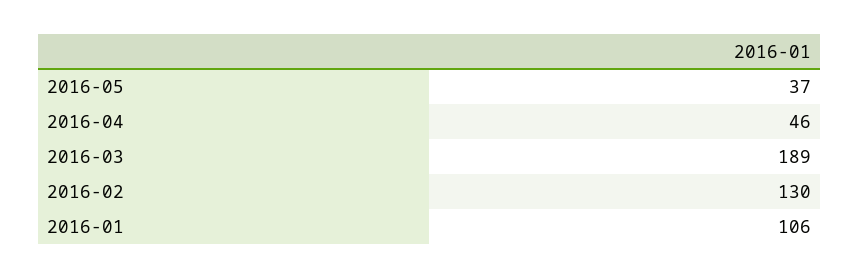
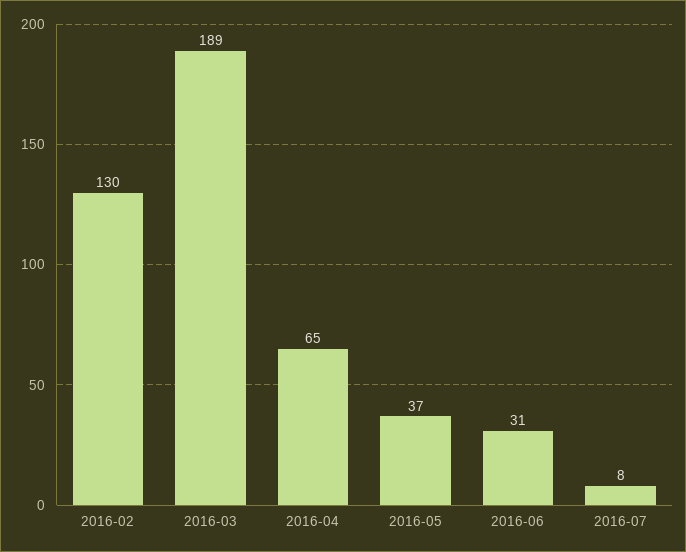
2016-04: 46 -> 65
2016-01: 106 -> none
2016-06: none -> 31
2016-07: none -> 8

